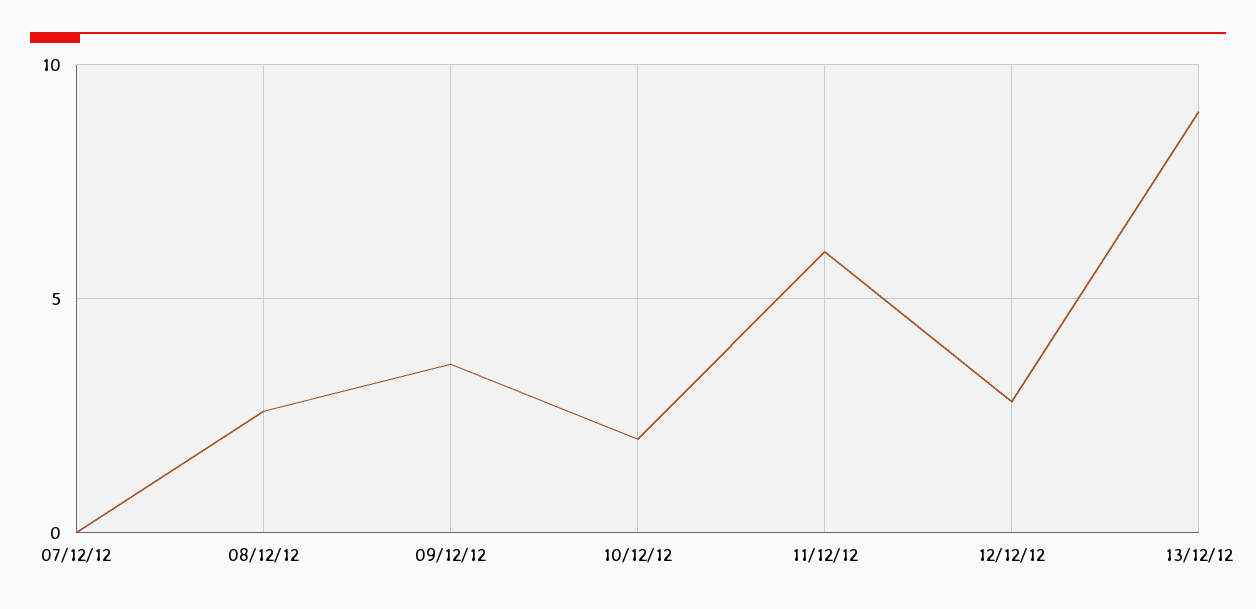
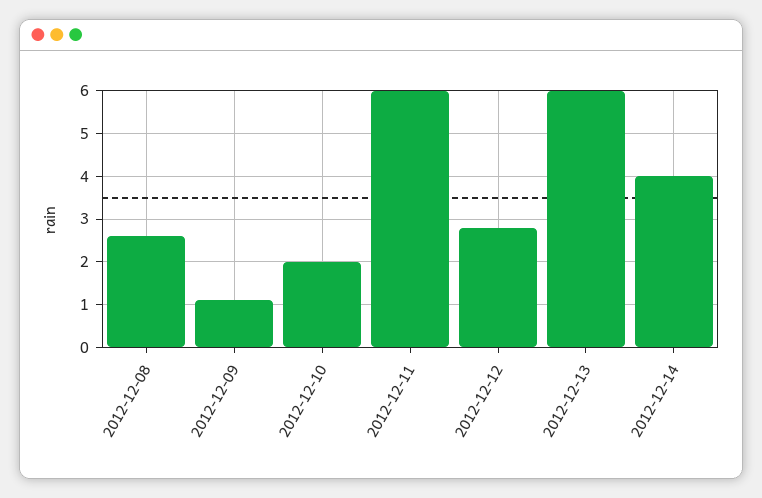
07/12/12: 0 -> none
09/12/12: 3.5 -> 1
13/12/12: 9 -> 6
2012-12-14: none -> 4

